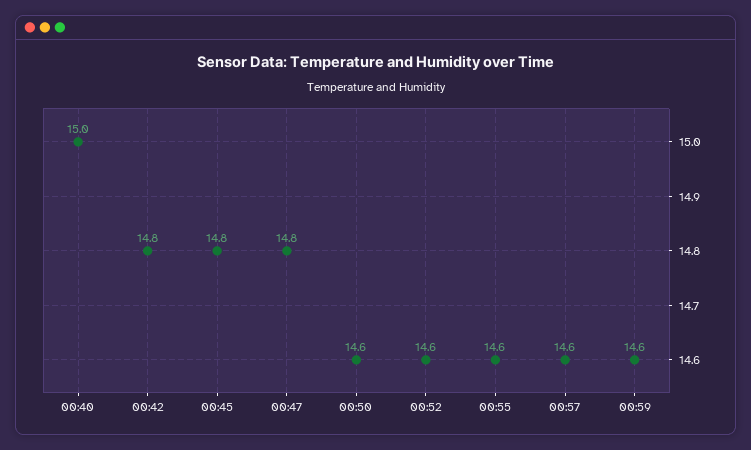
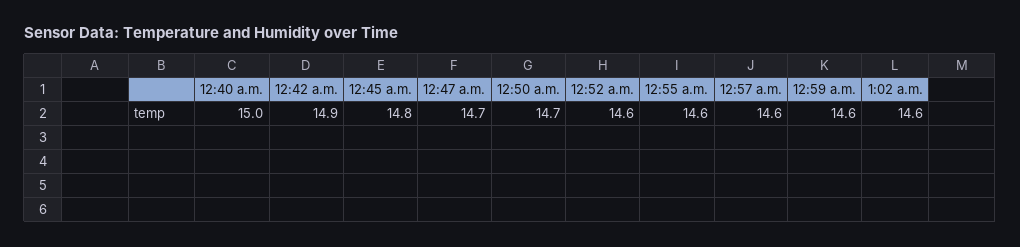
00:42: 14.8 -> 14.9
00:47: 14.8 -> 14.7
00:50: 14.6 -> 14.7
1:02 a.m.: none -> 14.6

